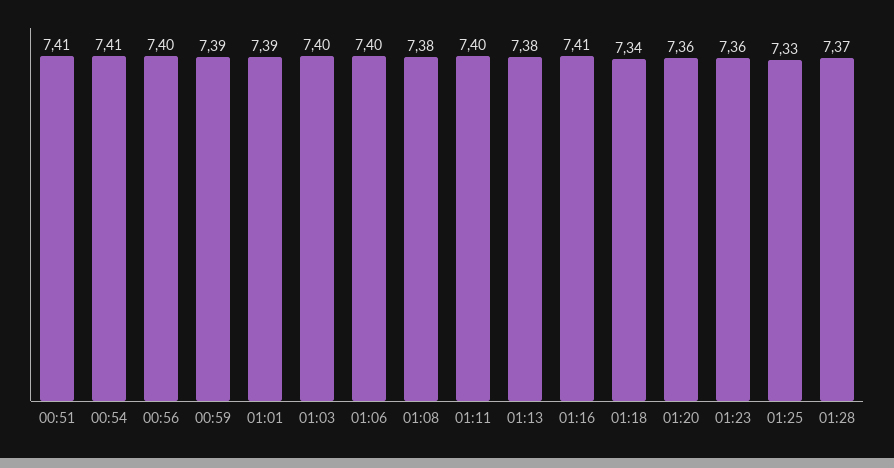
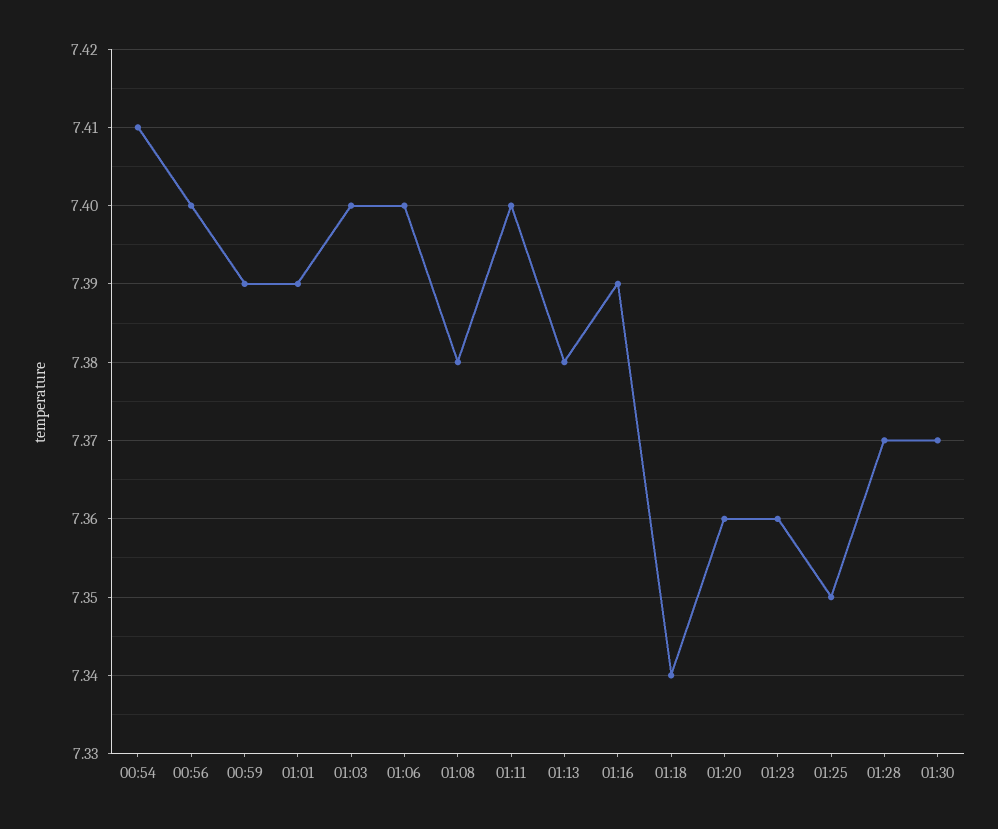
00:51: 7.41 -> none
01:16: 7.41 -> 7.39
01:25: 7.33 -> 7.35
01:30: none -> 7.37

